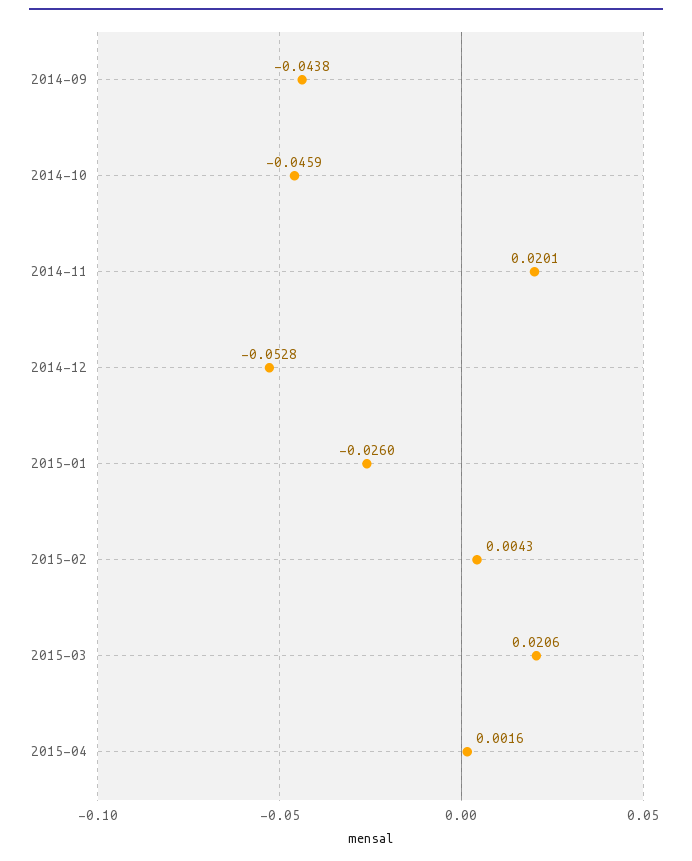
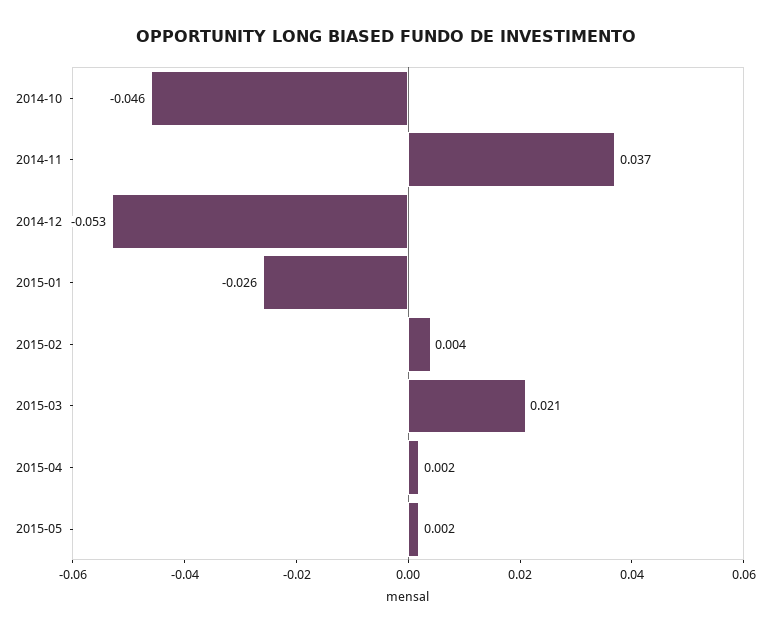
2014-09: -0.0438 -> none
2014-11: 0.0201 -> 0.037
2015-05: none -> 0.002

